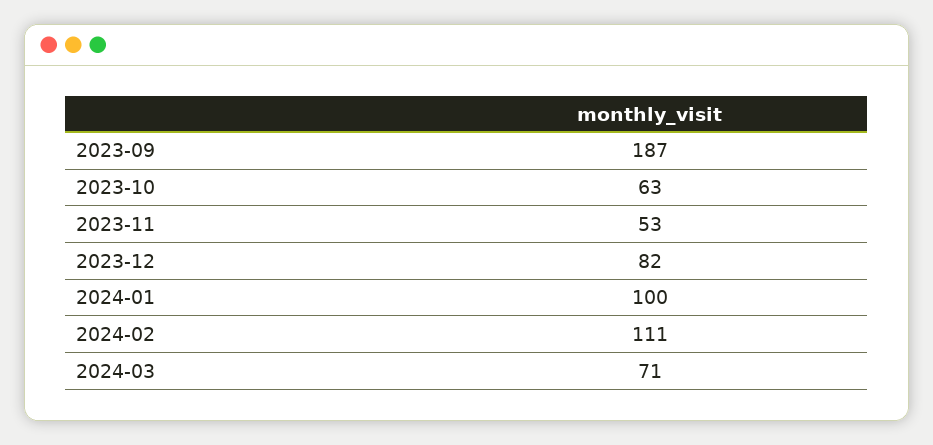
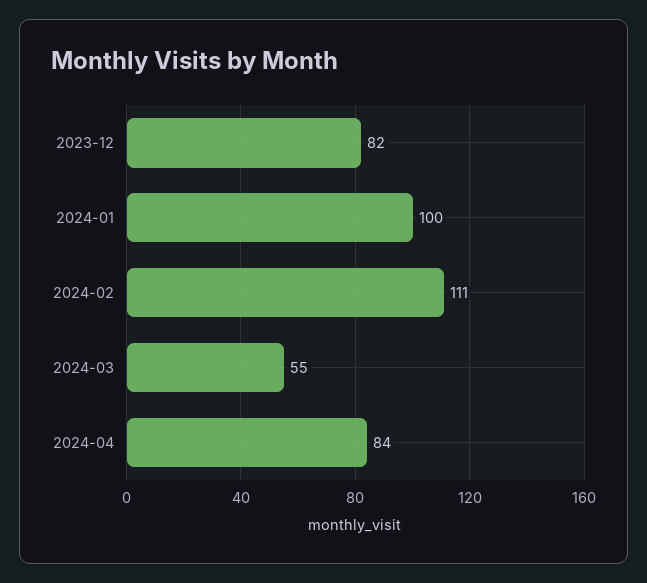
2023-09: 187 -> none
2023-10: 63 -> none
2023-11: 53 -> none
2024-03: 71 -> 55
2024-04: none -> 84

